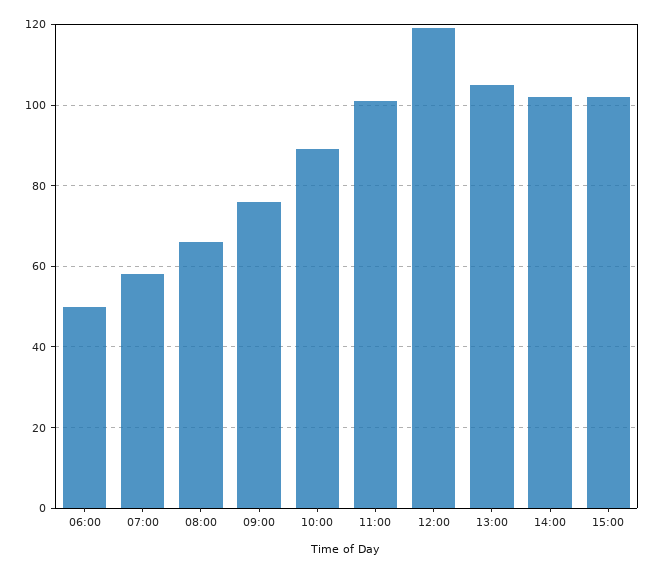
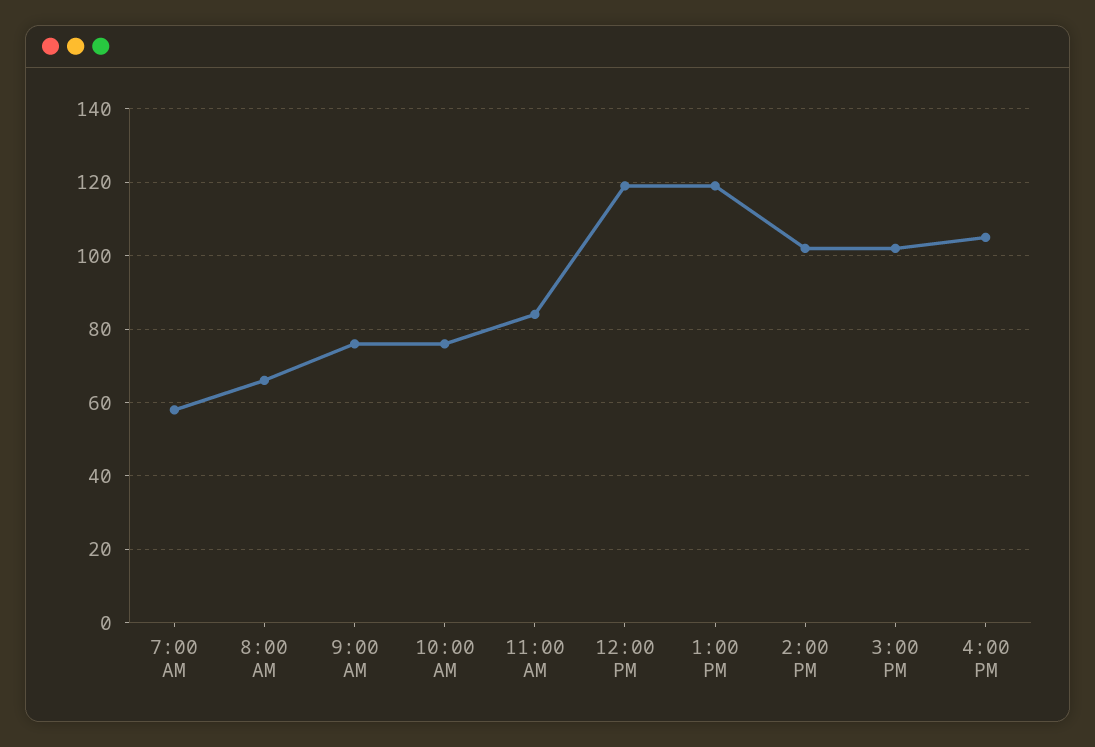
06:00: 50 -> none
10:00: 90 -> 75
11:00: 100 -> 85
13:00: 105 -> 120
4:00 PM: none -> 105

